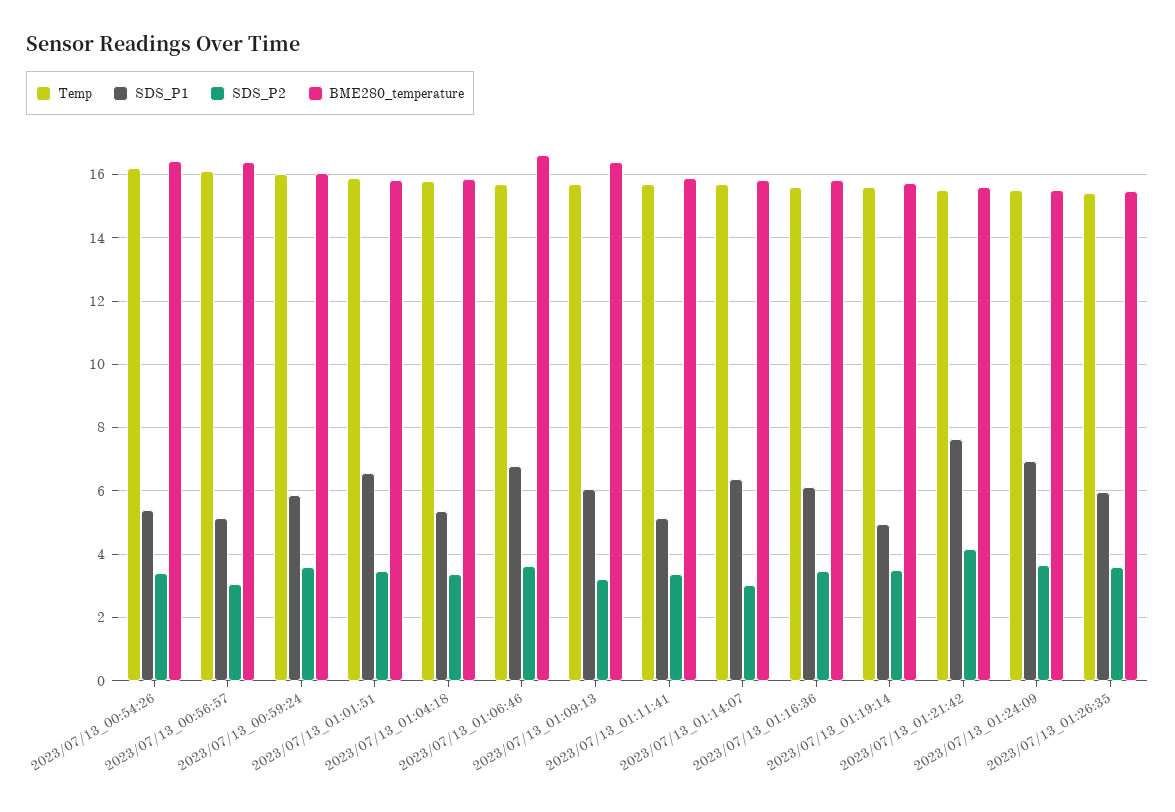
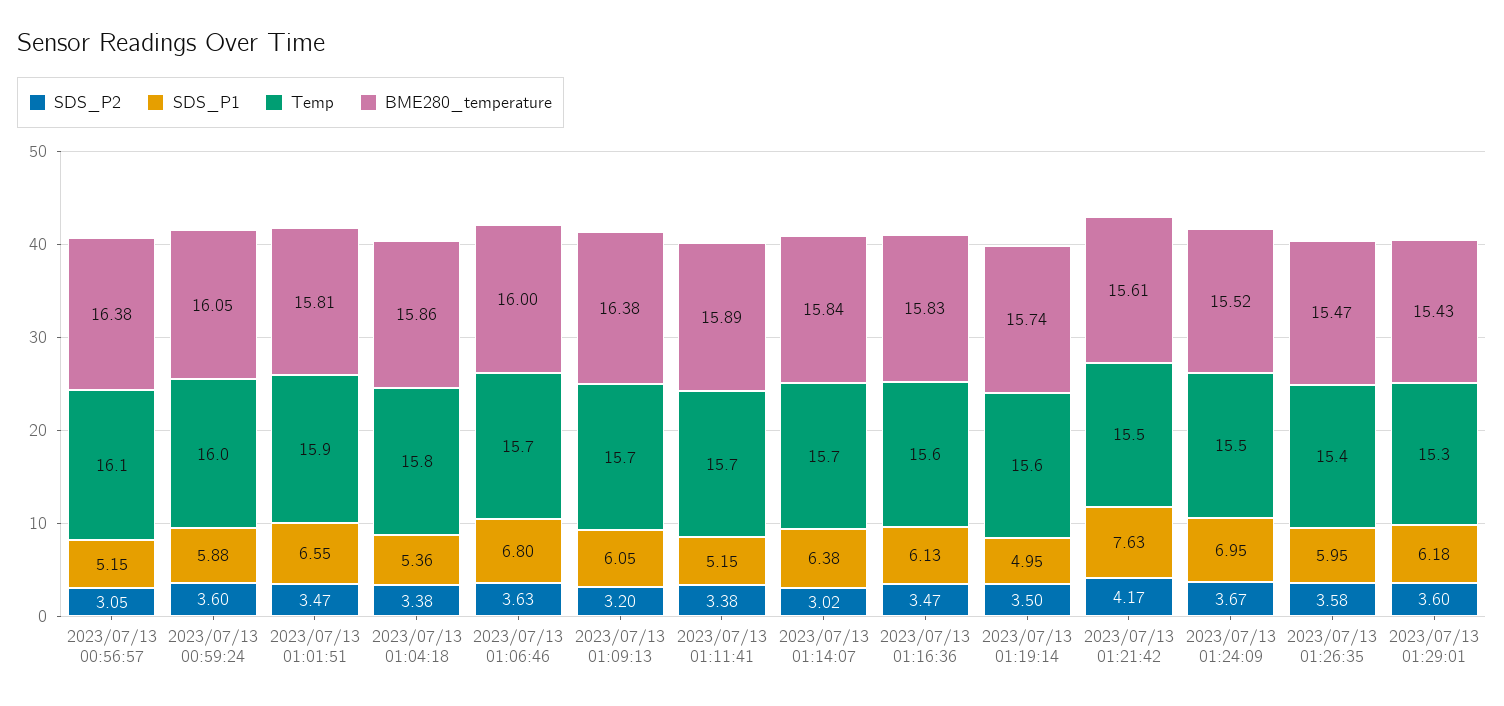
Temp, 2023/07/13_00:54:26: 16.2 -> none
SDS_P1, 2023/07/13_00:54:26: 5.4 -> none
SDS_P2, 2023/07/13_00:54:26: 3.4 -> none
BME280_temperature, 2023/07/13_00:54:26: 16.4 -> none
BME280_temperature, 2023/07/13_01:06:46: 16.6 -> 16
SDS_P2, 2023/07/13 01:29:01: none -> 3.6
SDS_P1, 2023/07/13 01:29:01: none -> 6.18
Temp, 2023/07/13 01:29:01: none -> 15.3
BME280_temperature, 2023/07/13 01:29:01: none -> 15.43

